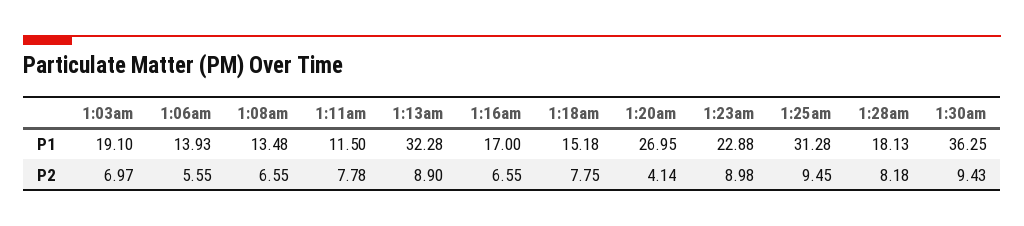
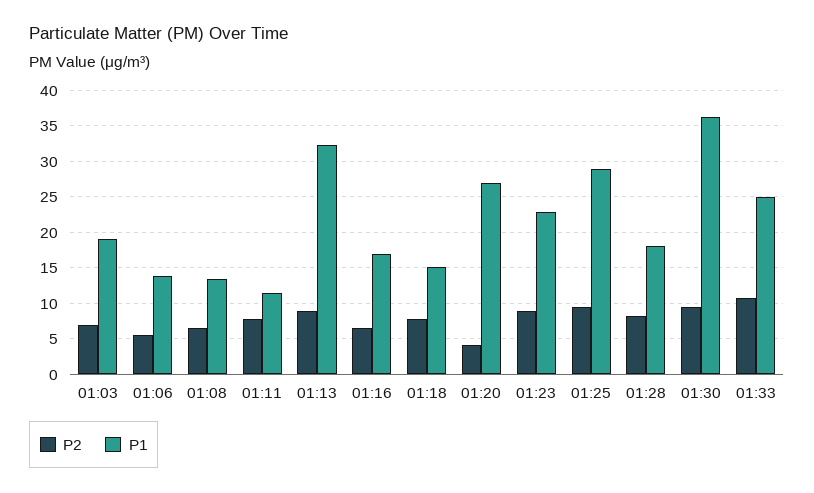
P1, 1:25am: 31.28 -> 29
P2, 01:33: none -> 11
P1, 01:33: none -> 25

